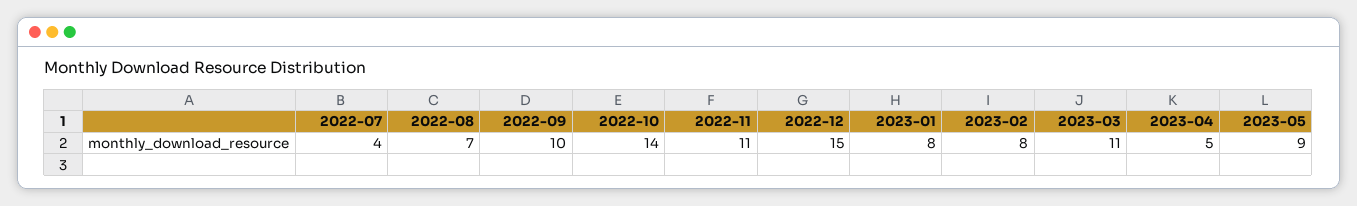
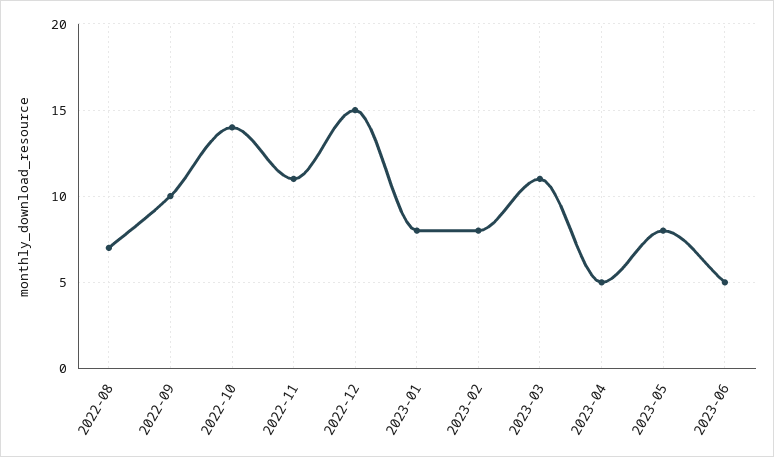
2022-07: 4 -> none
2023-05: 9 -> 8
2023-06: none -> 5

